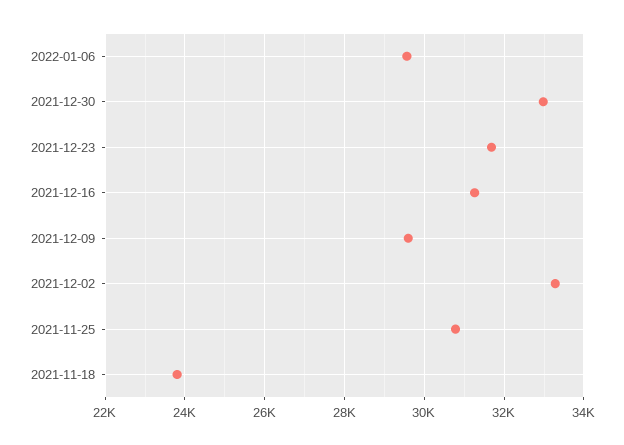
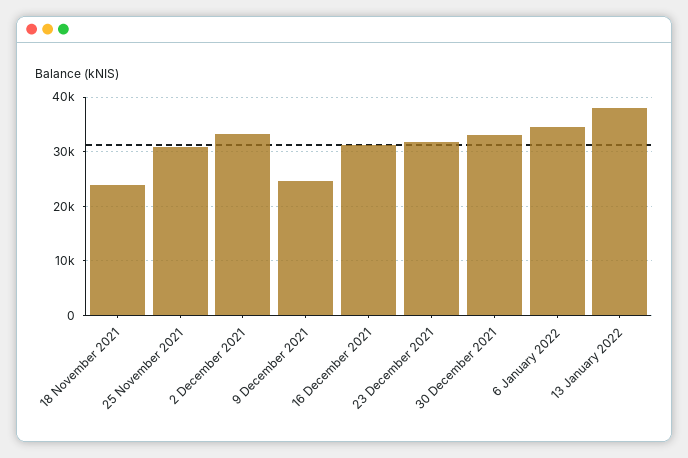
2022-01-06: 29600 -> 34000
2021-12-09: 29600 -> 24000
13 January 2022: none -> 38000

